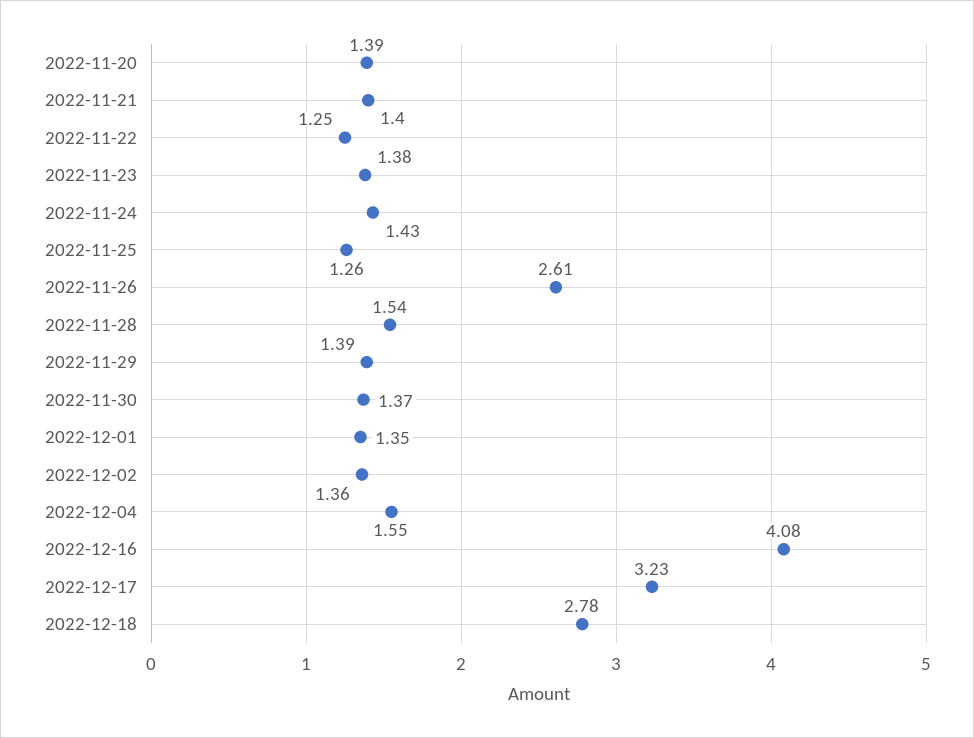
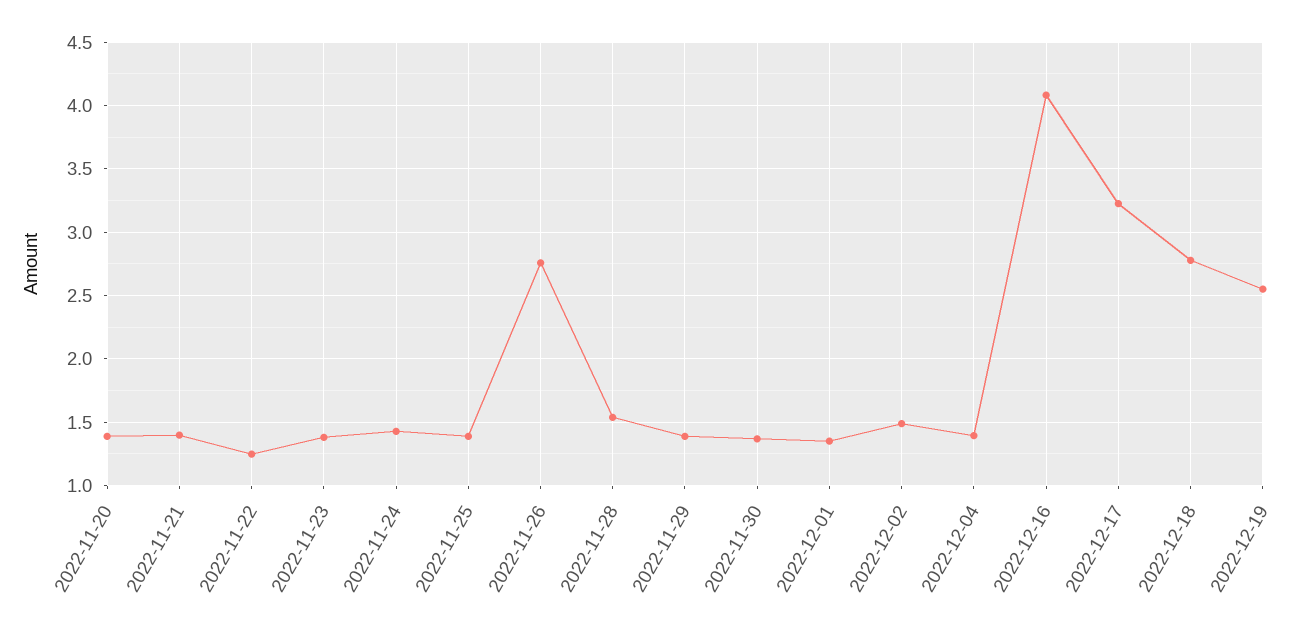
2022-11-25: 1.26 -> 1.4
2022-11-26: 2.61 -> 2.75
2022-12-02: 1.36 -> 1.5
2022-12-04: 1.55 -> 1.4
2022-12-19: none -> 2.55

